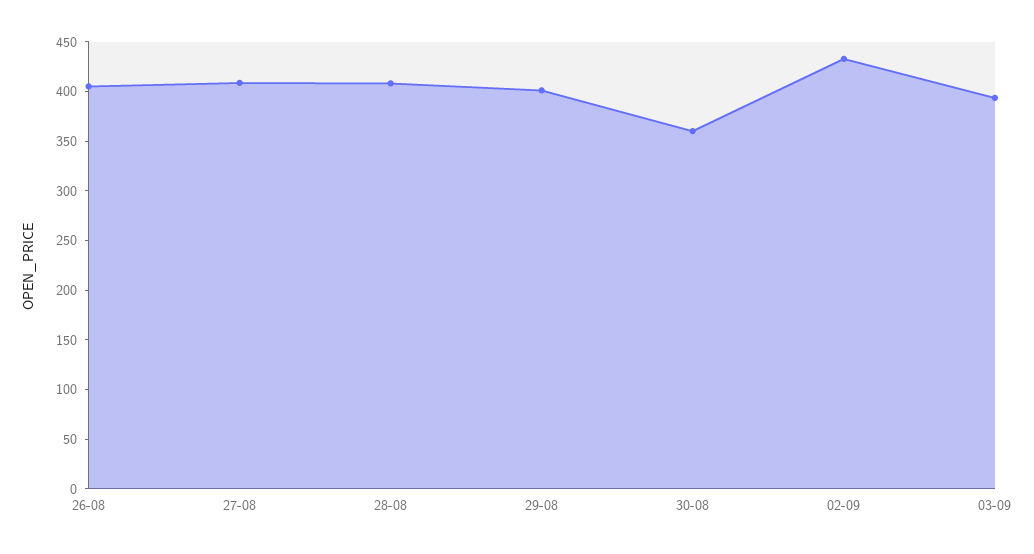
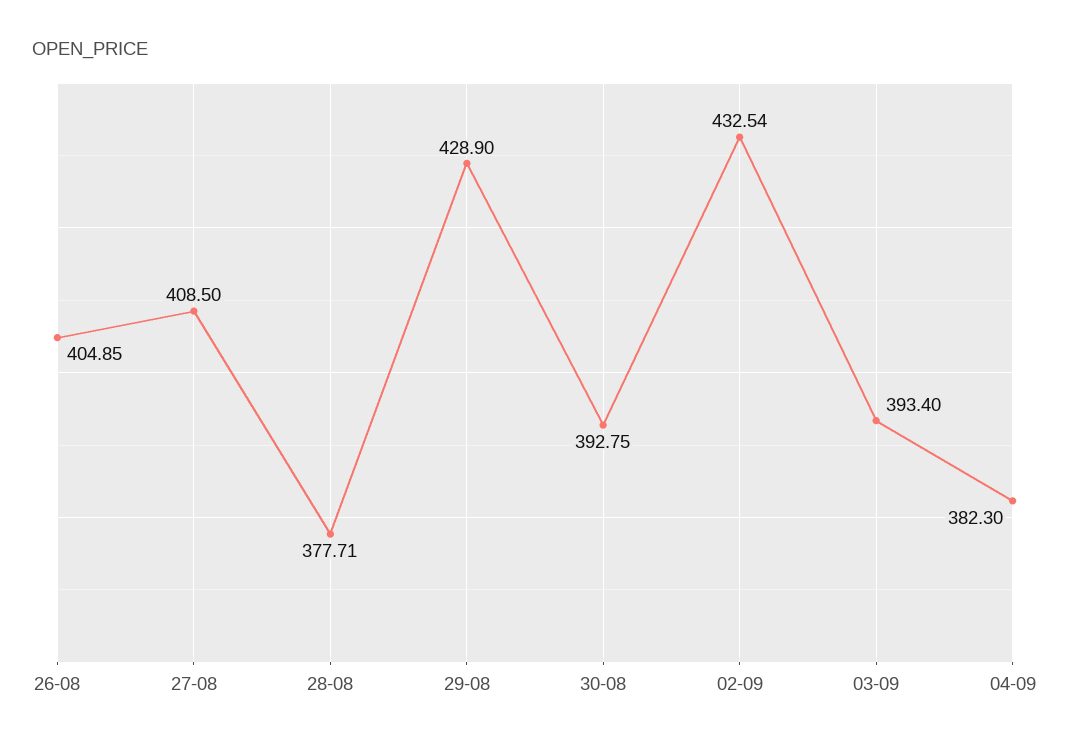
28-08: 410 -> 377.71
29-08: 400 -> 428.9
30-08: 360 -> 392.75
04-09: none -> 382.3

